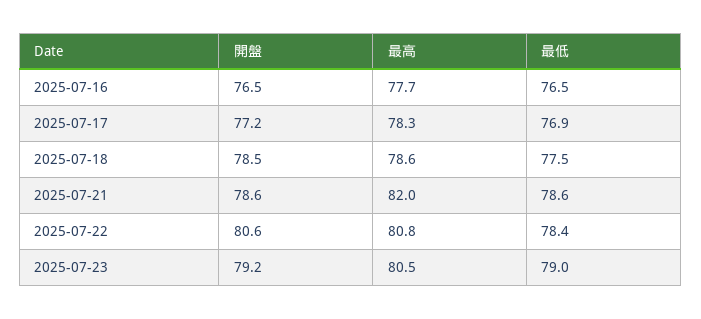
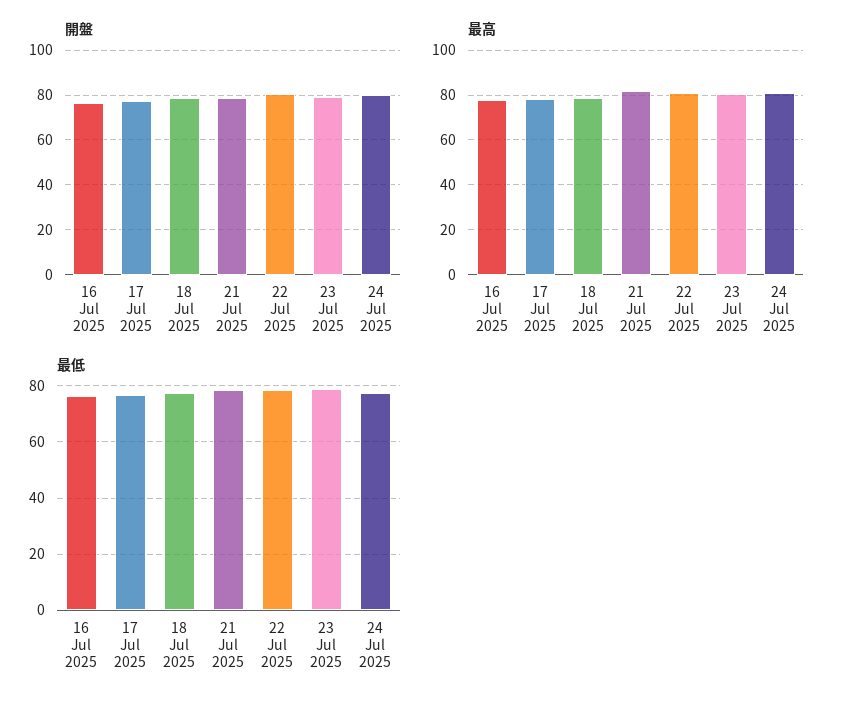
開盤, 24 Jul 2025: none -> 80
最高, 24 Jul 2025: none -> 80
最低, 24 Jul 2025: none -> 77.5

